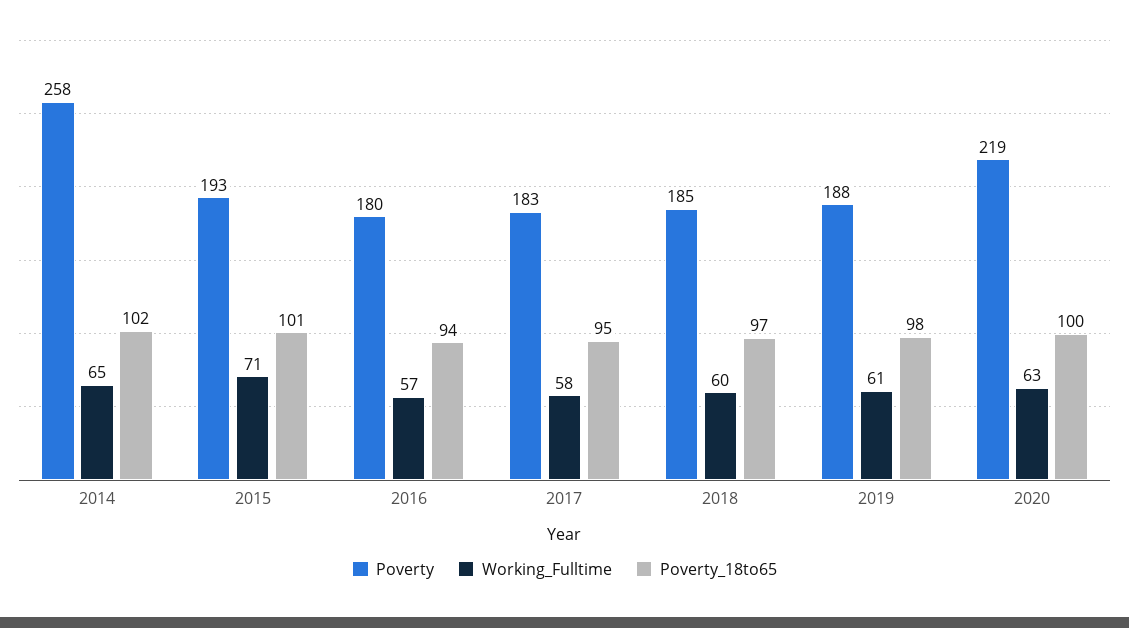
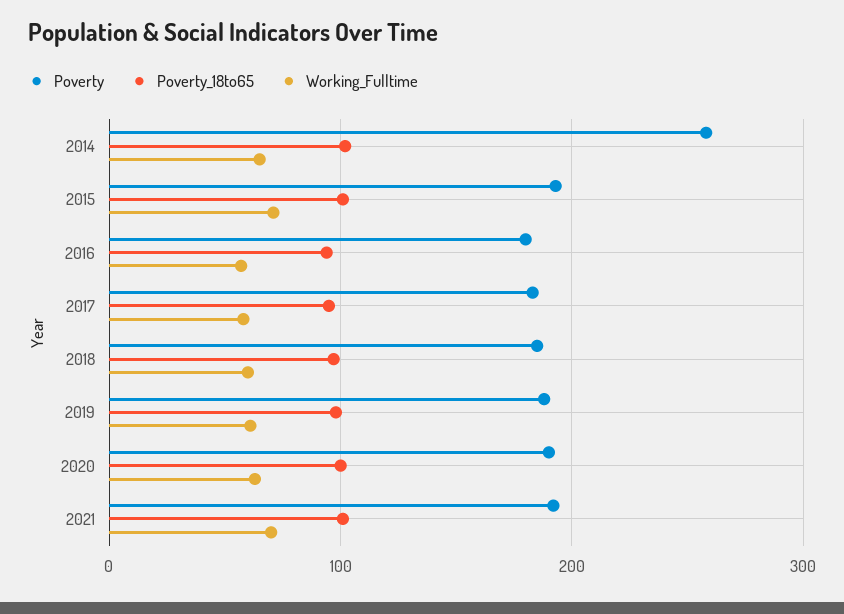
Poverty, 2020: 219 -> 190
Poverty, 2021: none -> 190
Poverty_18to65, 2021: none -> 100
Working_Fulltime, 2021: none -> 70

